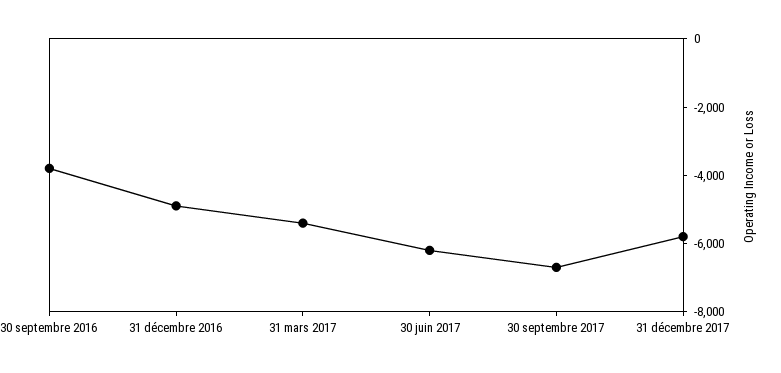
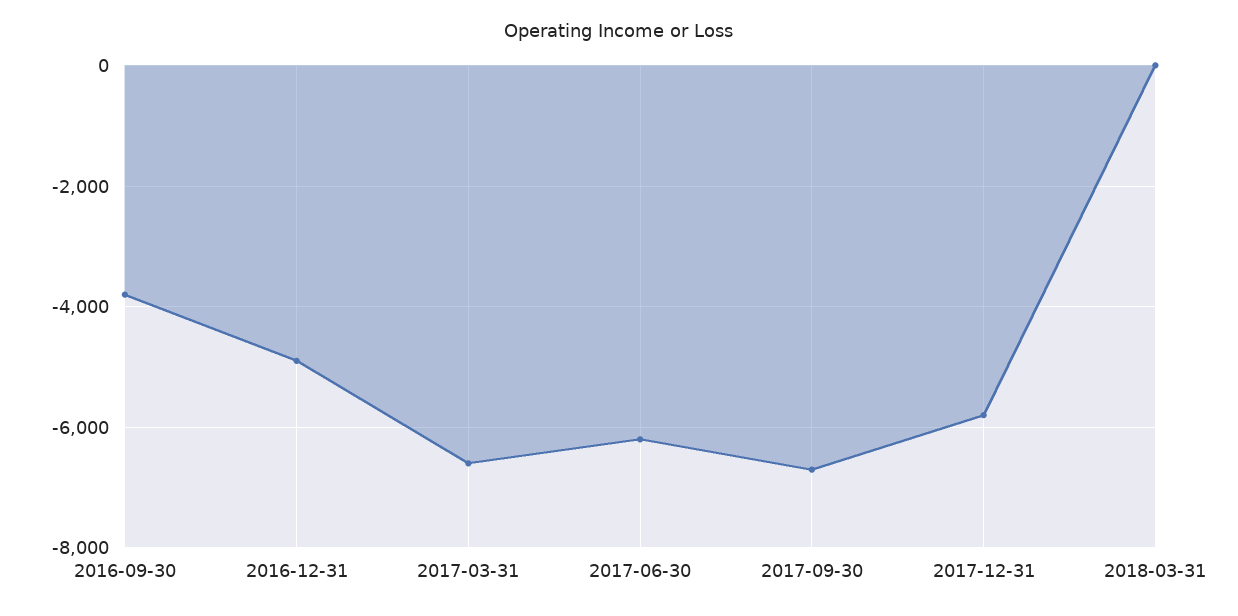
31 mars 2017: -5500 -> -6600
2018-03-31: none -> 0

